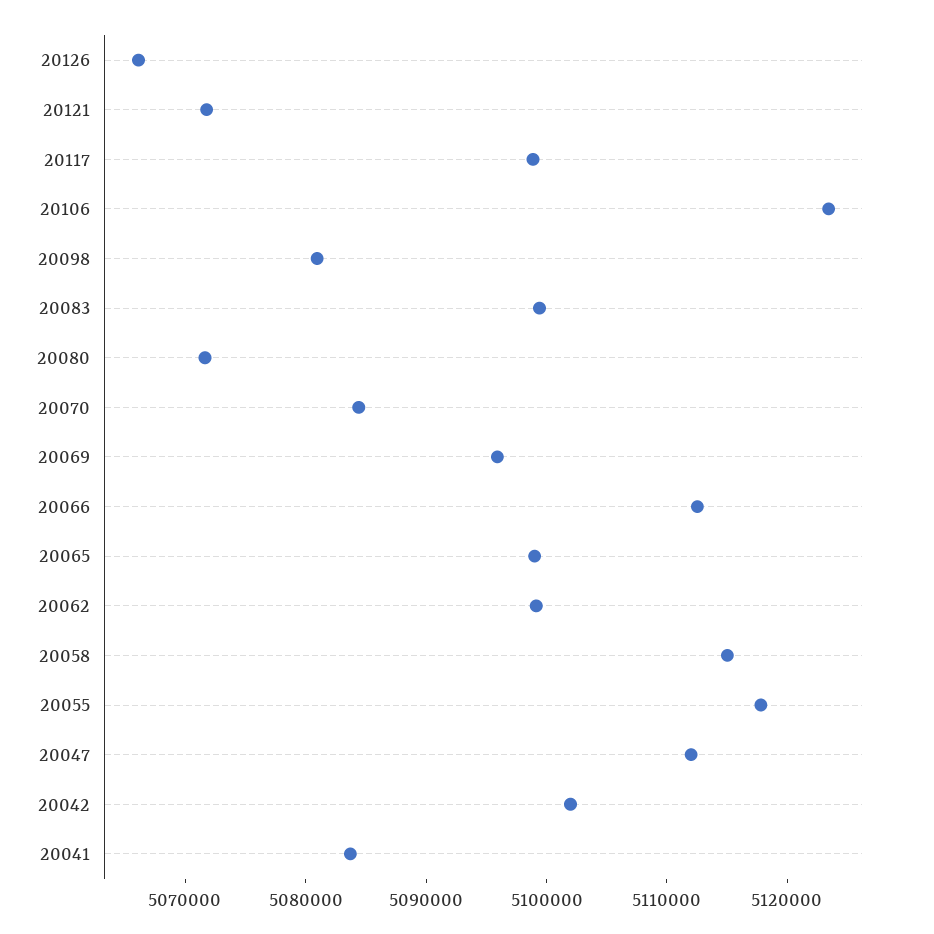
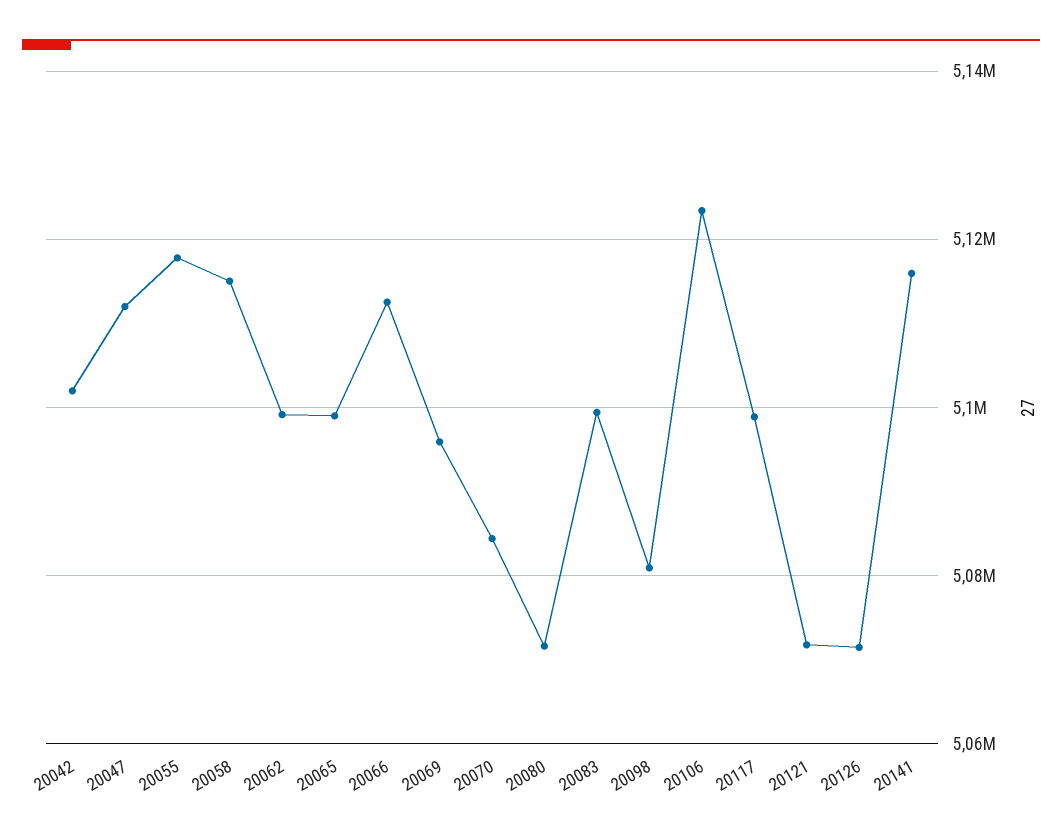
20126: 5066000 -> 5072000
20041: 5084000 -> none
20141: none -> 5116000

